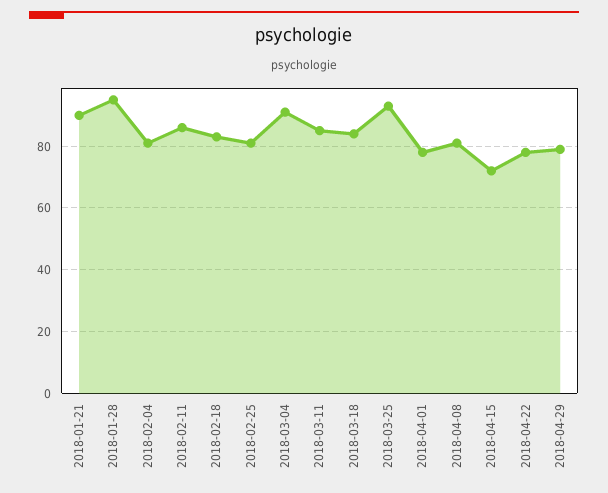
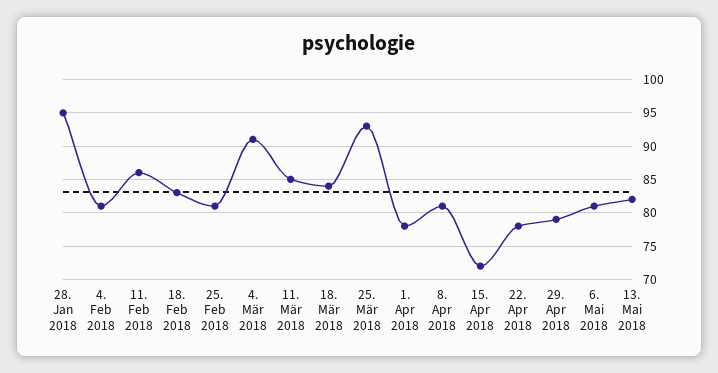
2018-01-21: 90 -> none
6. Mai 2018: none -> 81
13. Mai 2018: none -> 82

